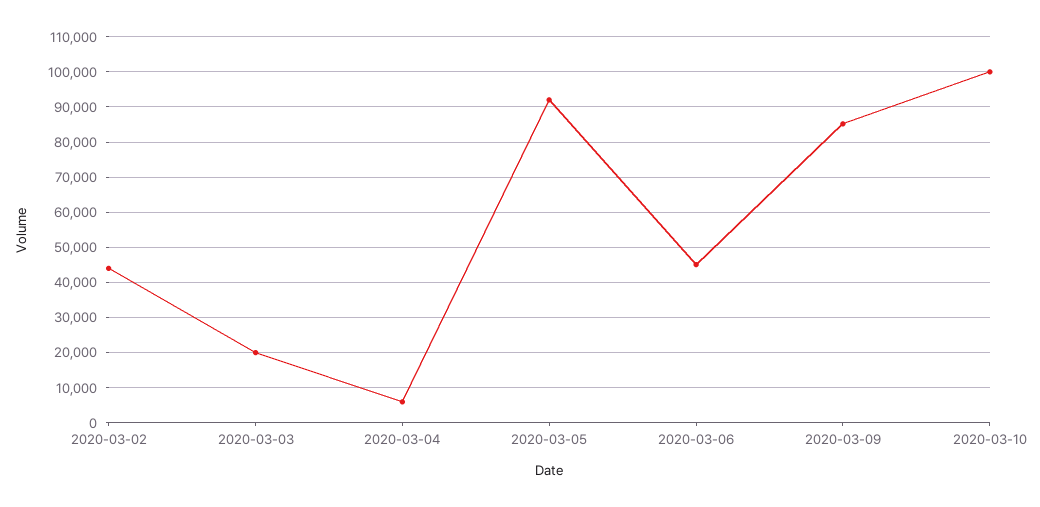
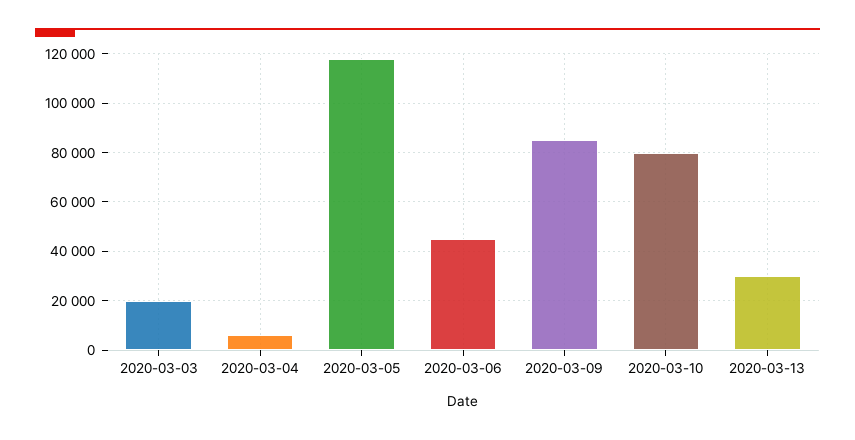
2020-03-02: 44000 -> none
2020-03-05: 92000 -> 117500
2020-03-10: 100000 -> 80000
2020-03-13: none -> 30000

